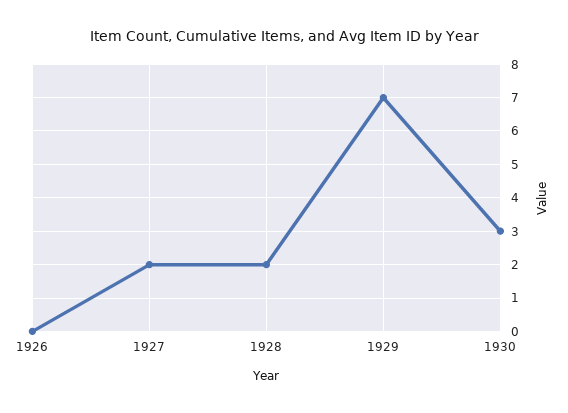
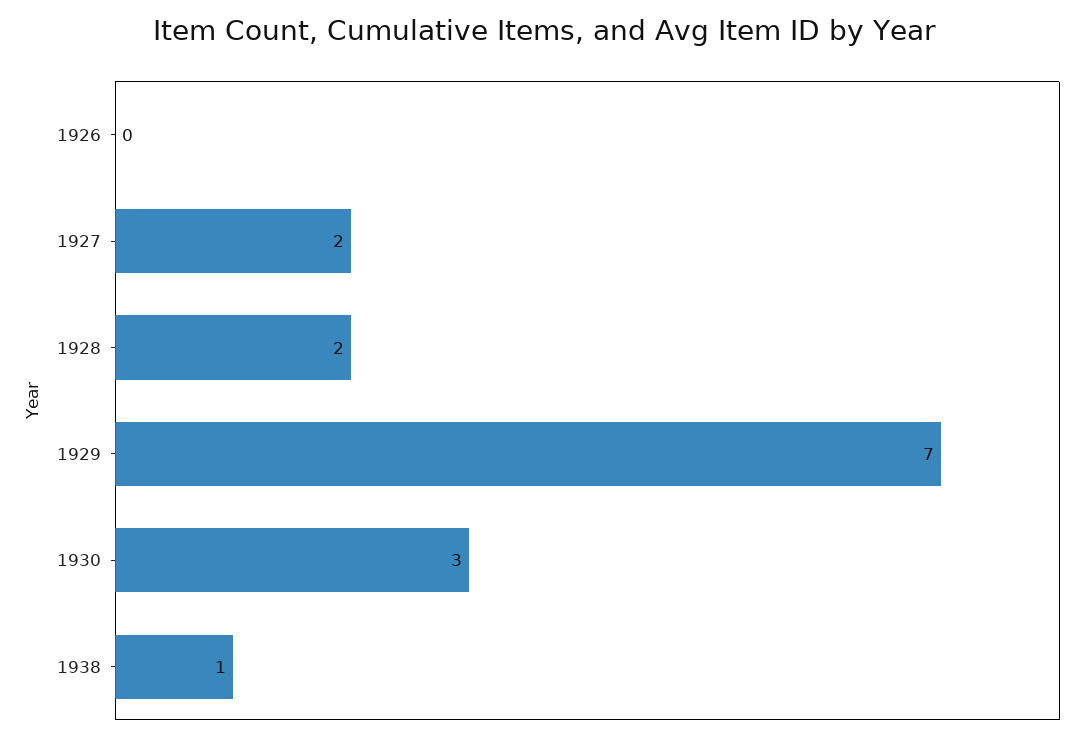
1938: none -> 1

